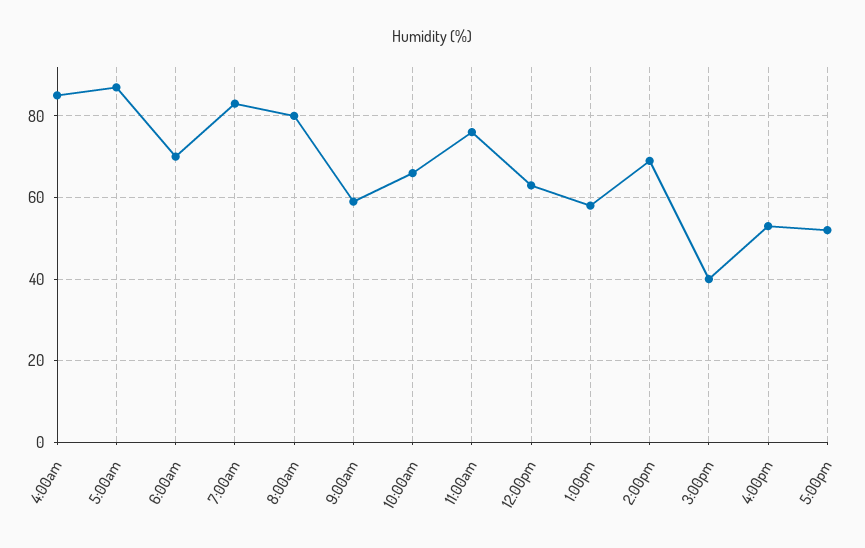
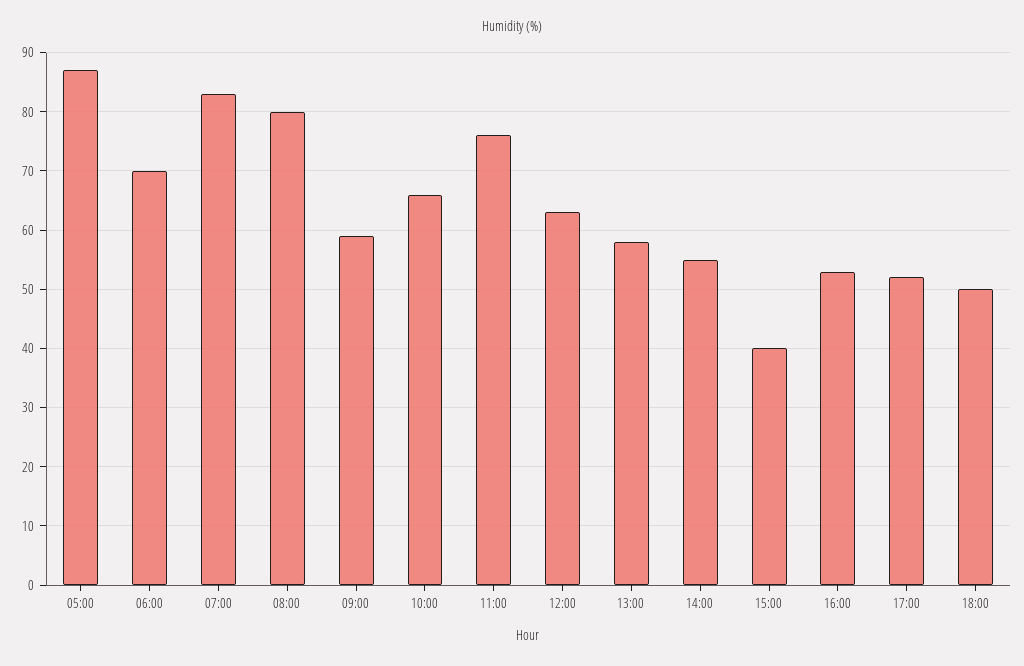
4:00am: 85 -> none
2:00pm: 70 -> 55
18:00: none -> 50

